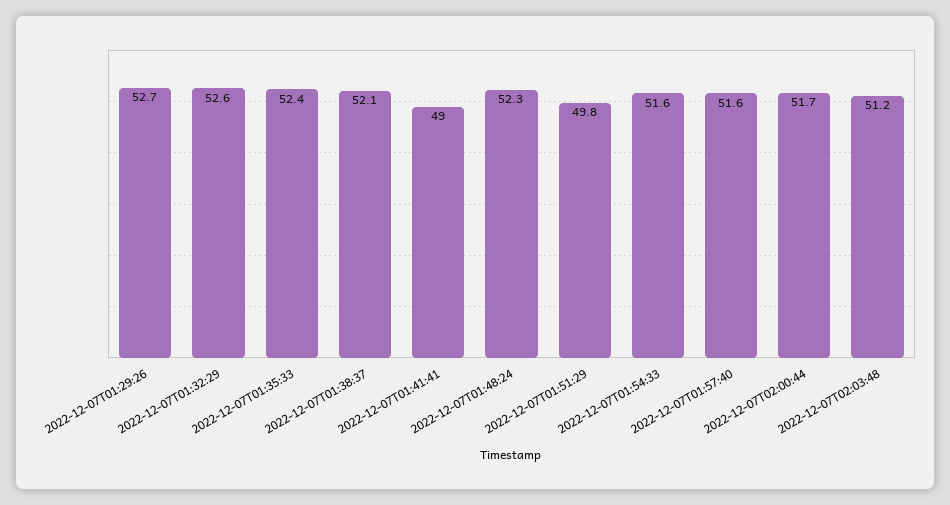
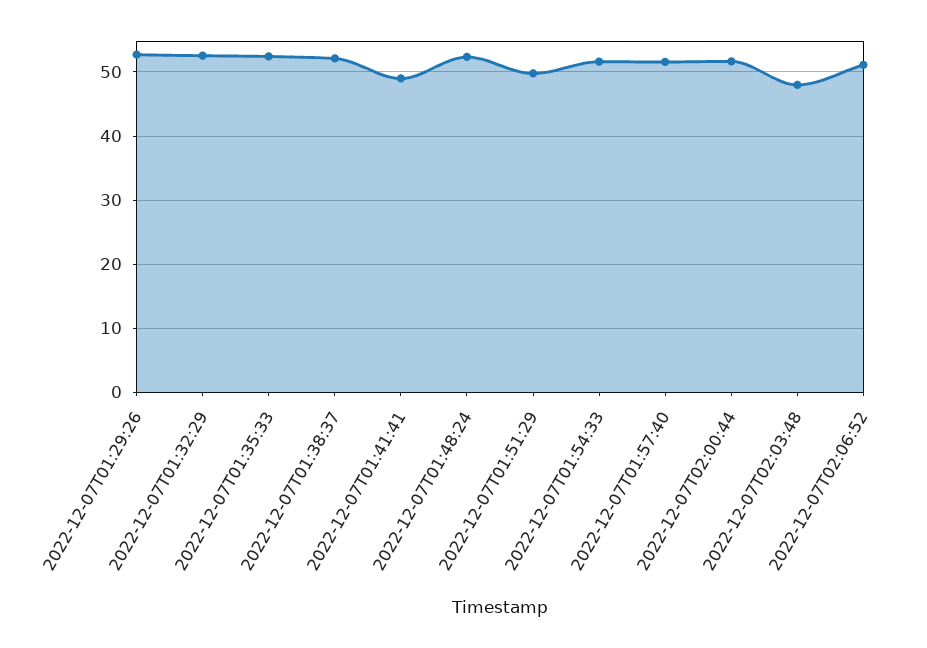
2022-12-07T02:03:48: 51.2 -> 48
2022-12-07T02:06:52: none -> 51

